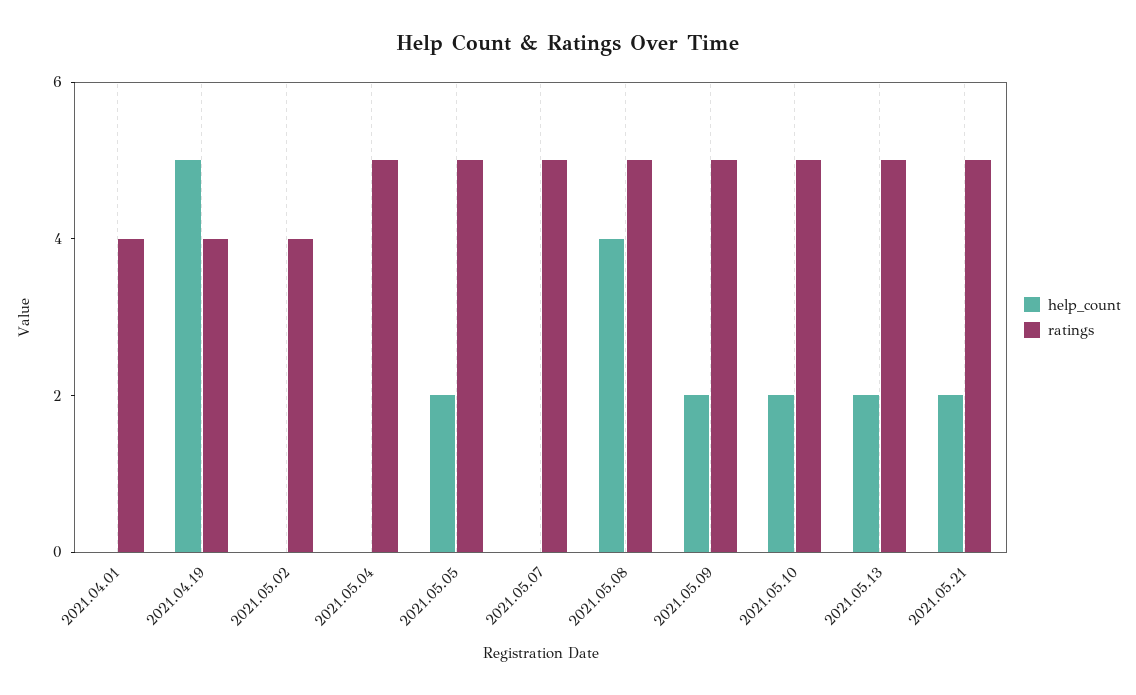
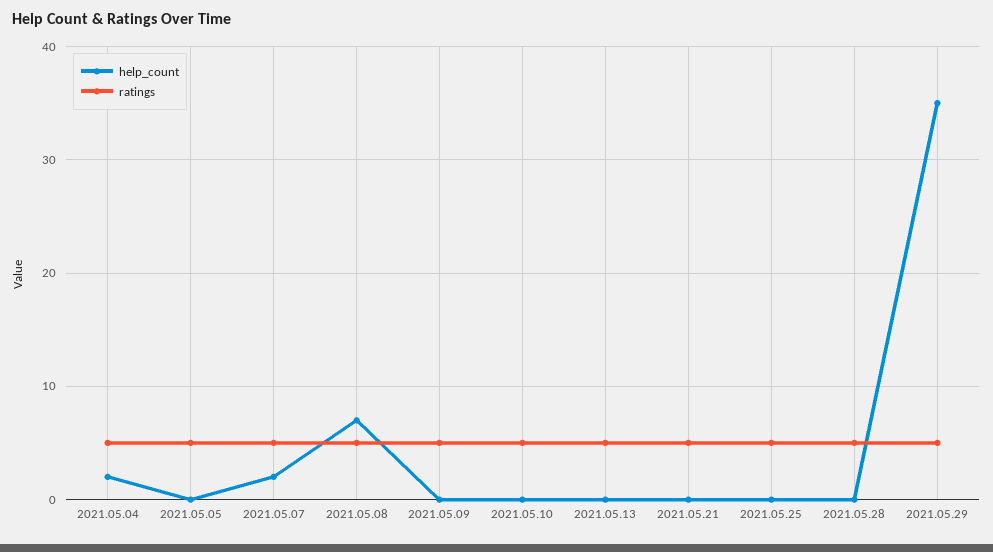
help_count, 2021.04.01: 0 -> none
ratings, 2021.04.01: 4 -> none
help_count, 2021.04.19: 5 -> none
ratings, 2021.04.19: 4 -> none
help_count, 2021.05.02: 0 -> none
ratings, 2021.05.02: 4 -> none
help_count, 2021.05.04: 0 -> 2
help_count, 2021.05.05: 2 -> 0
help_count, 2021.05.07: 0 -> 2
help_count, 2021.05.08: 4 -> 7
help_count, 2021.05.09: 2 -> 0
help_count, 2021.05.10: 2 -> 0
help_count, 2021.05.13: 2 -> 0
help_count, 2021.05.21: 2 -> 0
help_count, 2021.05.25: none -> 0
ratings, 2021.05.25: none -> 5
help_count, 2021.05.28: none -> 0
ratings, 2021.05.28: none -> 5
help_count, 2021.05.29: none -> 35
ratings, 2021.05.29: none -> 5

